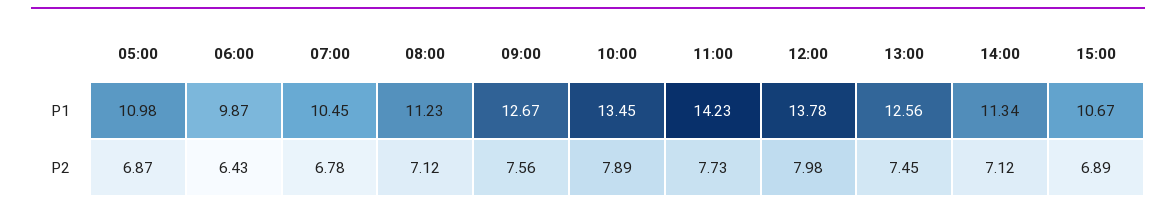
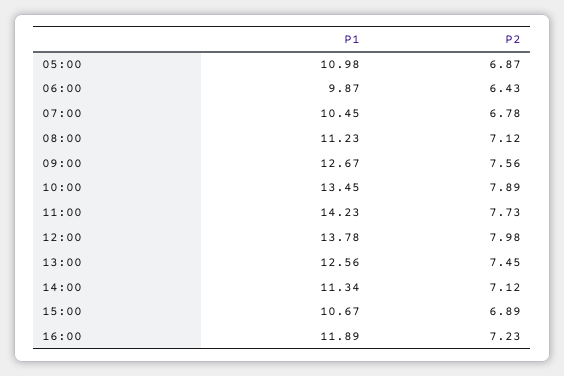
16:00, P1: none -> 11.89
16:00, P2: none -> 7.23

